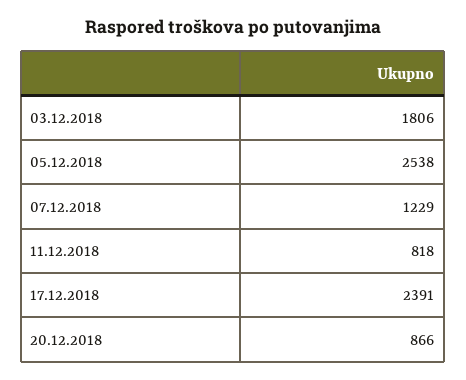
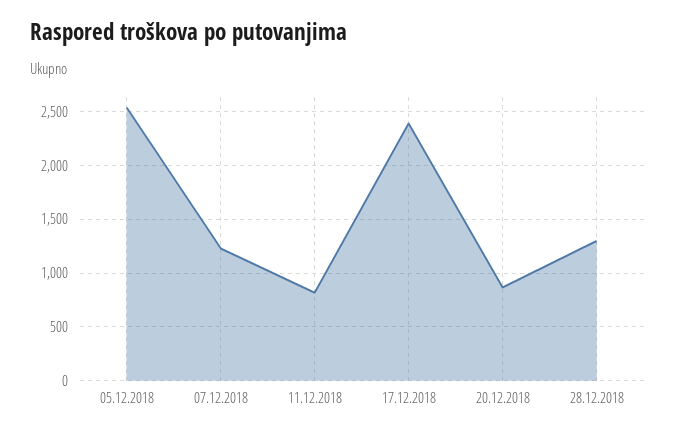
03.12.2018: 1806 -> none
28.12.2018: none -> 1300

